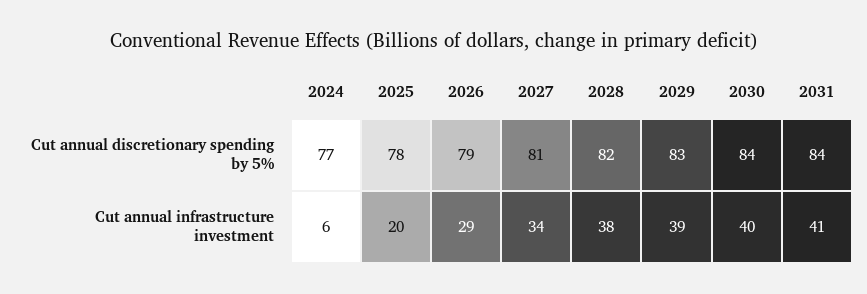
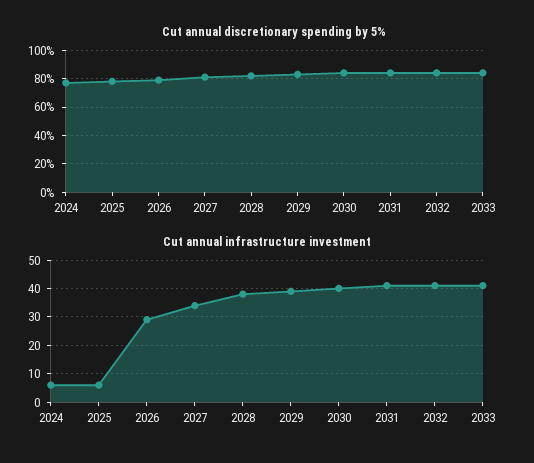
Cut annual infrastructure investment, 2025: 20 -> 5
Cut annual discretionary spending by 5%, 2032: none -> 85
Cut annual discretionary spending by 5%, 2033: none -> 85
Cut annual infrastructure investment, 2032: none -> 40
Cut annual infrastructure investment, 2033: none -> 40

